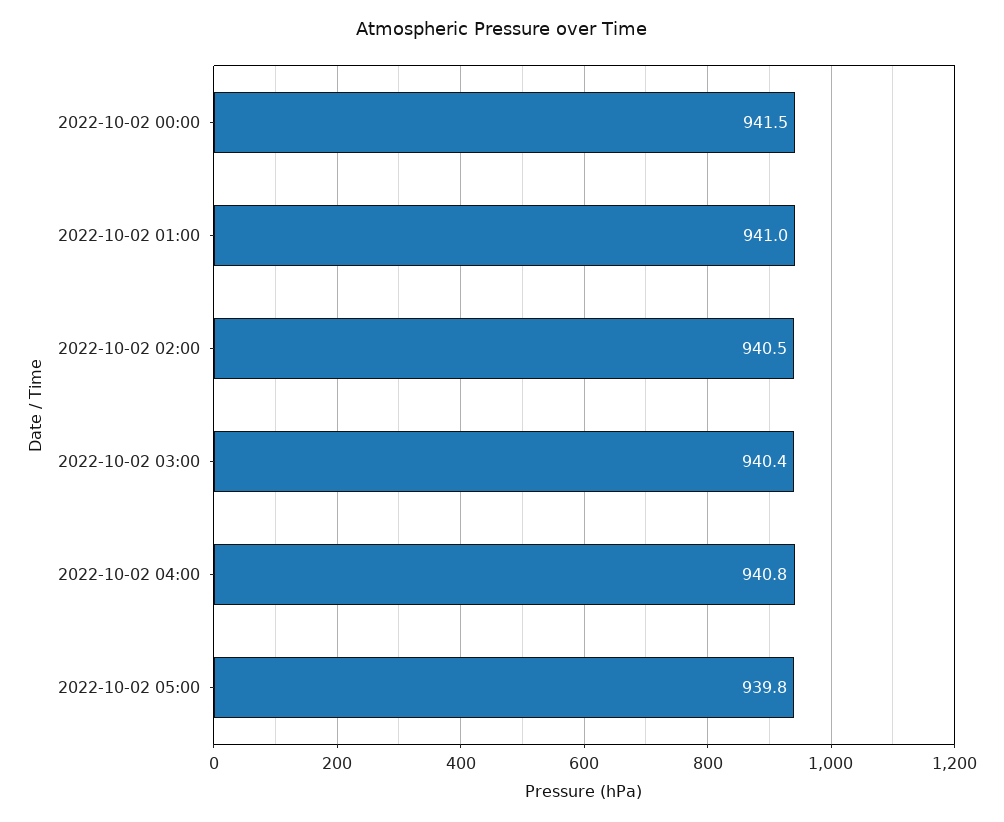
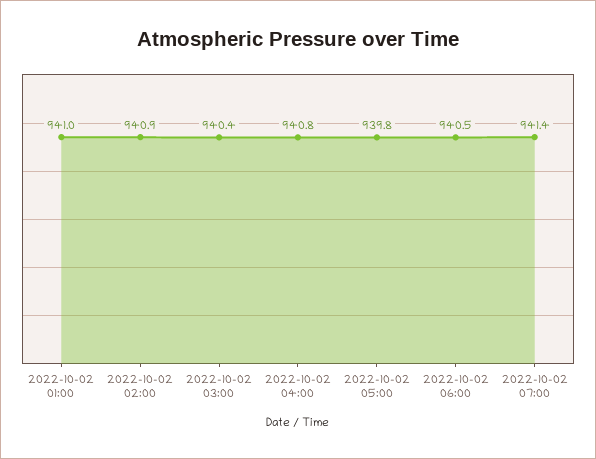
2022-10-02 00:00: 941.5 -> none
2022-10-02 02:00: 940.5 -> 940.9
2022-10-02 06:00: none -> 940.5
2022-10-02 07:00: none -> 941.4

